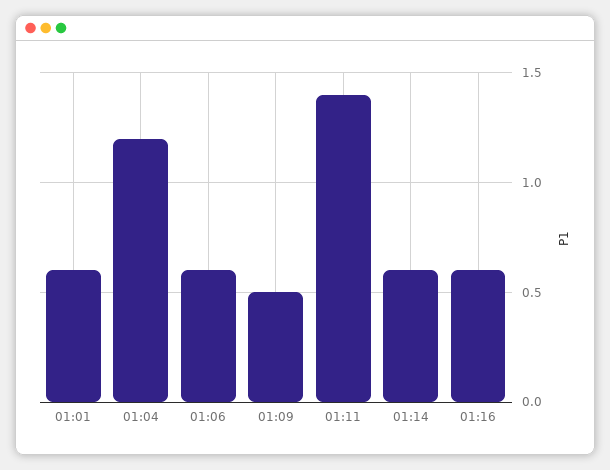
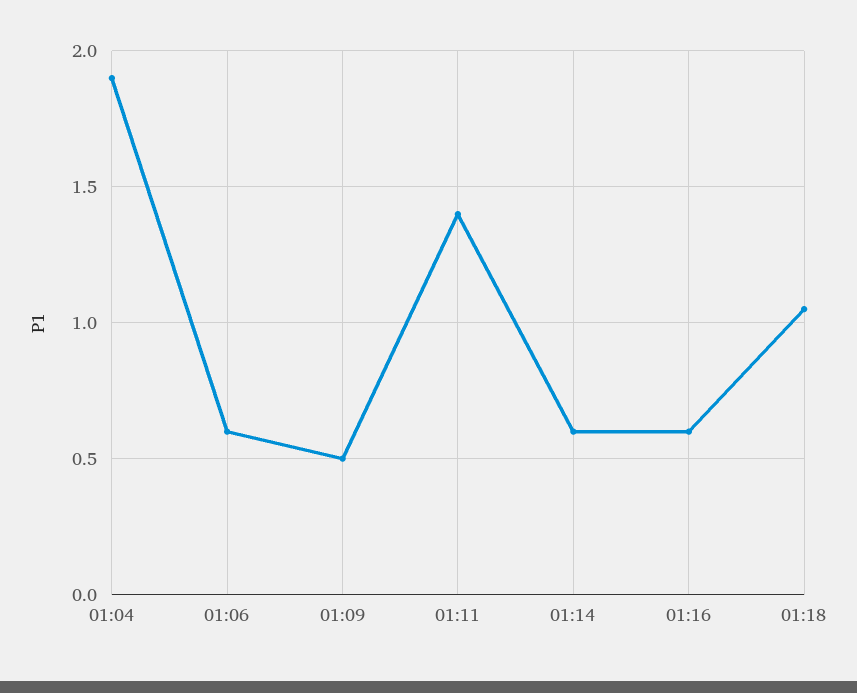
01:01: 0.6 -> none
01:04: 1.2 -> 1.9
01:18: none -> 1.05

